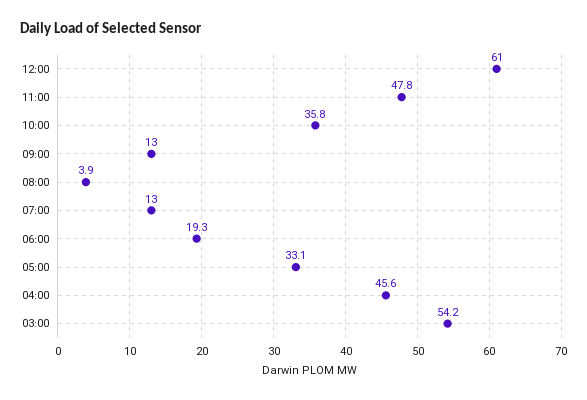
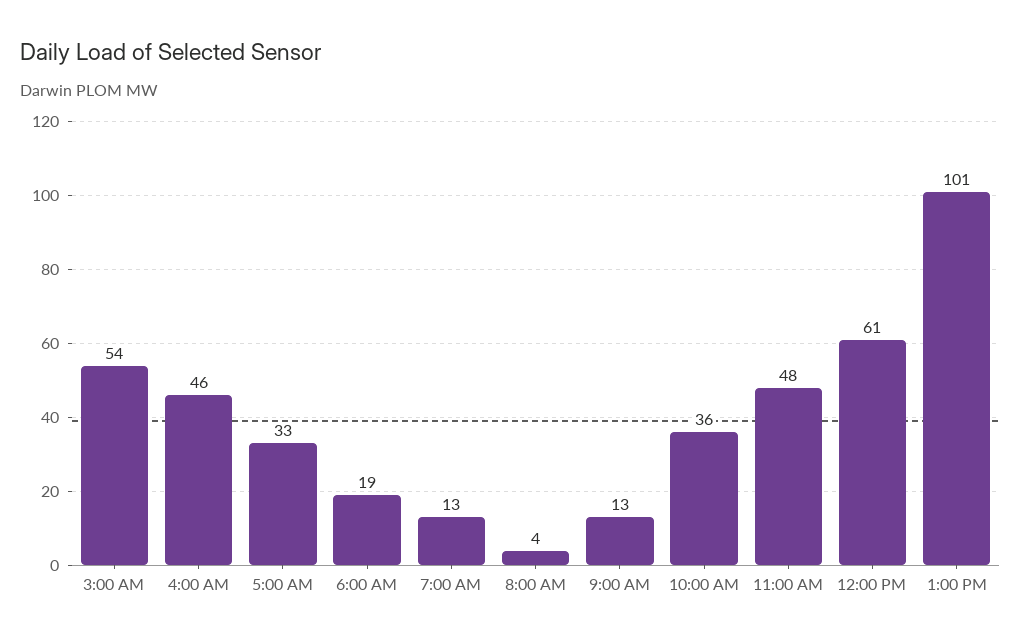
1:00 PM: none -> 101

